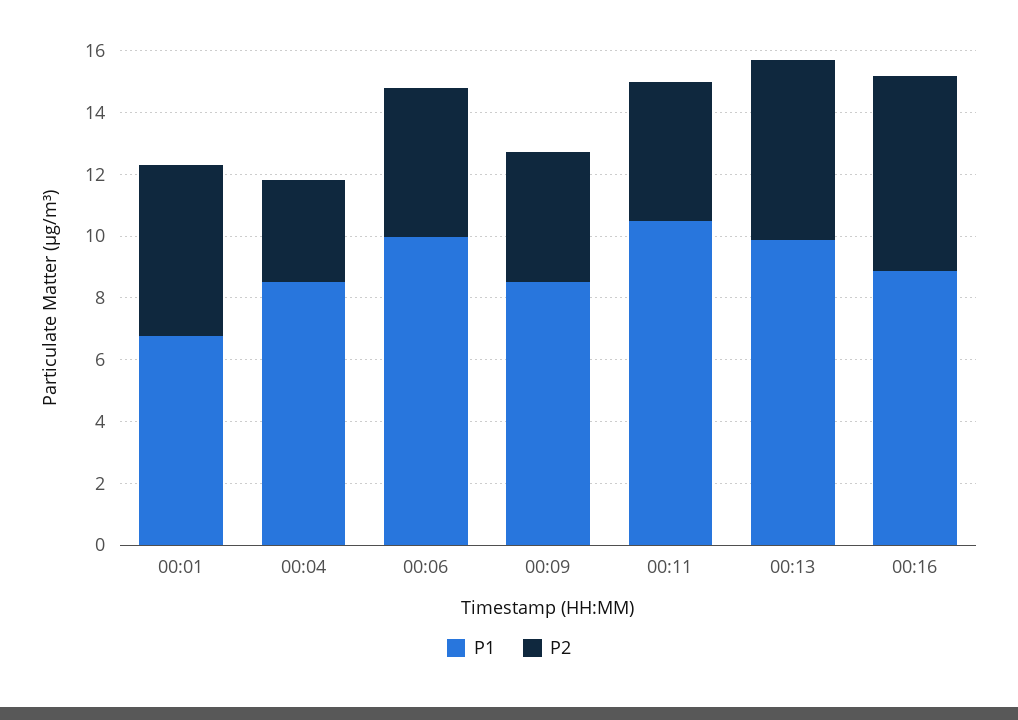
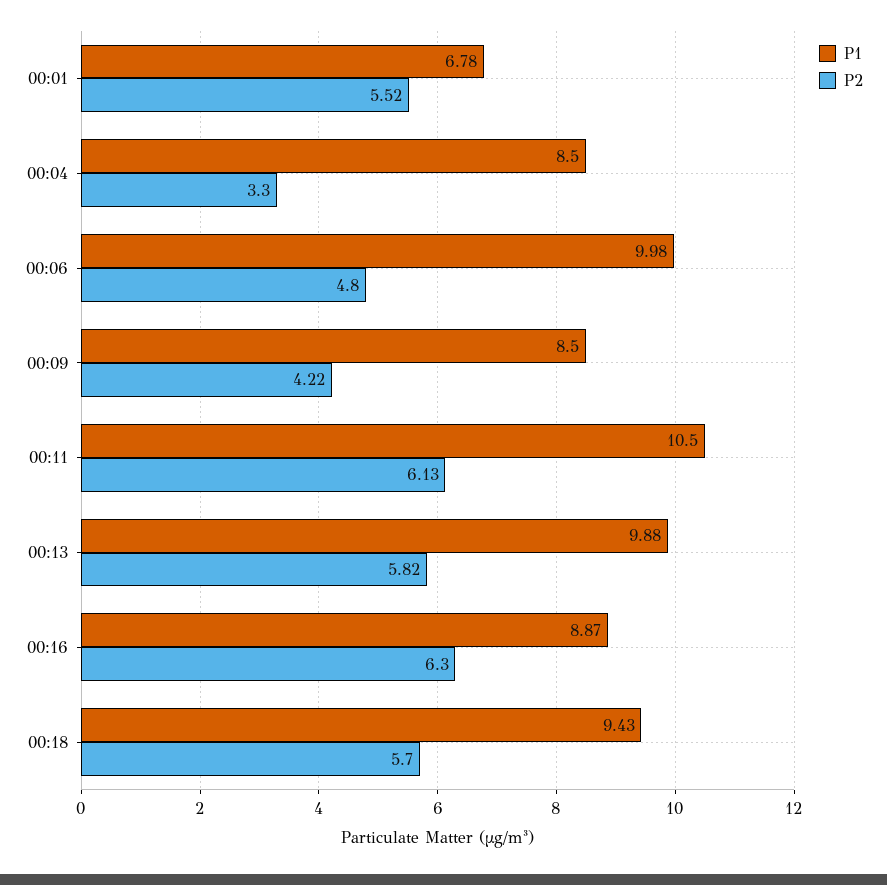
P2, 00:11: 4.5 -> 6.13
P1, 00:18: none -> 9.43
P2, 00:18: none -> 5.7

